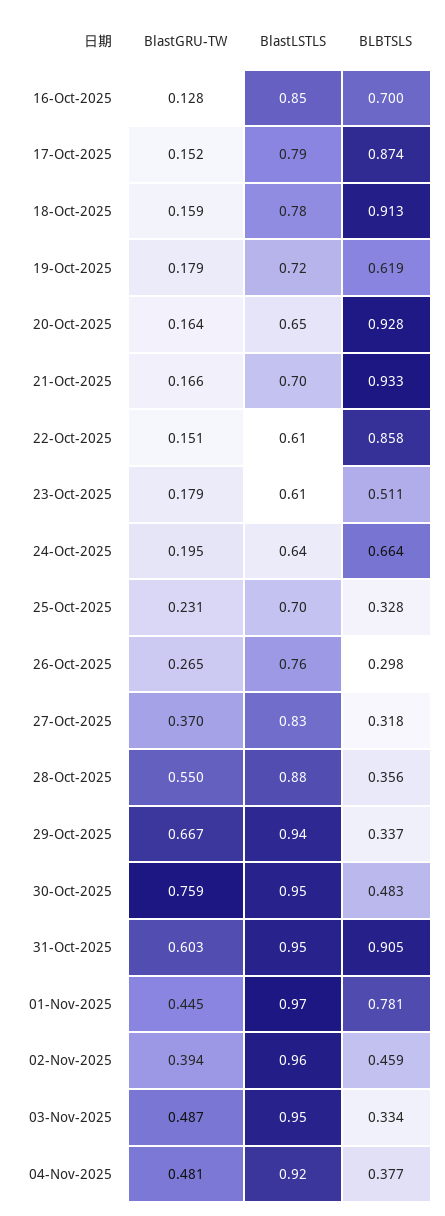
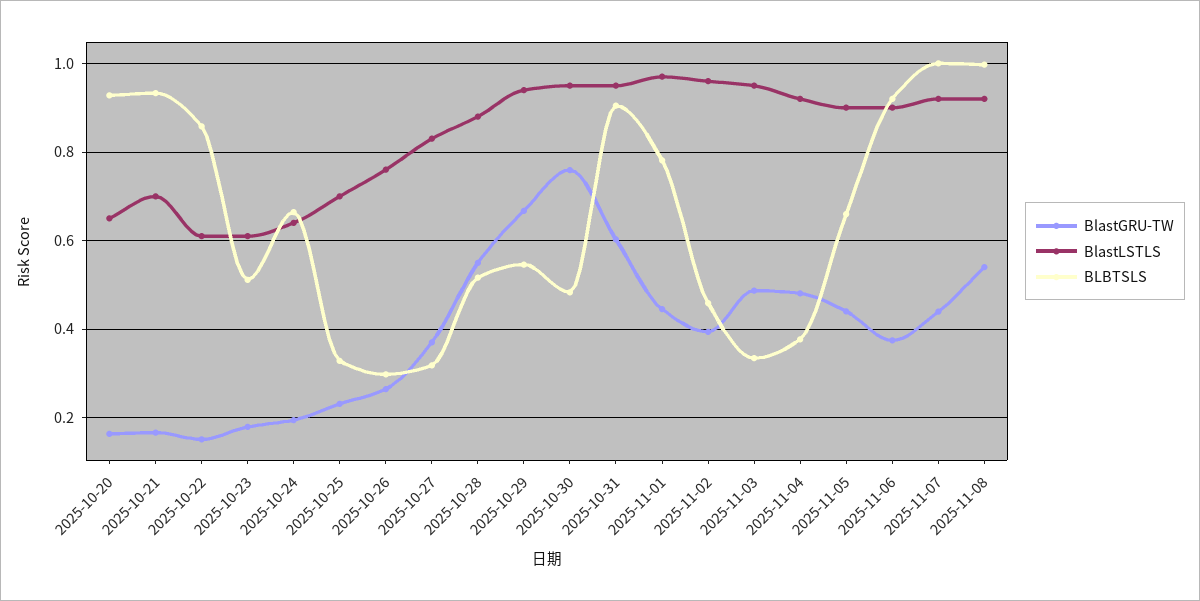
BlastGRU-TW, 16-Oct-2025: 0.128 -> none
BlastLSTLS, 16-Oct-2025: 0.85 -> none
BLBTSLS, 16-Oct-2025: 0.7 -> none
BlastGRU-TW, 17-Oct-2025: 0.152 -> none
BlastLSTLS, 17-Oct-2025: 0.79 -> none
BLBTSLS, 17-Oct-2025: 0.874 -> none
BlastGRU-TW, 18-Oct-2025: 0.159 -> none
BlastLSTLS, 18-Oct-2025: 0.78 -> none
BLBTSLS, 18-Oct-2025: 0.913 -> none
BlastGRU-TW, 19-Oct-2025: 0.179 -> none
BlastLSTLS, 19-Oct-2025: 0.72 -> none
BLBTSLS, 19-Oct-2025: 0.619 -> none
BLBTSLS, 28-Oct-2025: 0.356 -> 0.52
BLBTSLS, 29-Oct-2025: 0.337 -> 0.54
BlastGRU-TW, 2025-11-05: none -> 0.44
BlastLSTLS, 2025-11-05: none -> 0.9
BLBTSLS, 2025-11-05: none -> 0.66
BlastGRU-TW, 2025-11-06: none -> 0.38
BlastLSTLS, 2025-11-06: none -> 0.9
BLBTSLS, 2025-11-06: none -> 0.92
BlastGRU-TW, 2025-11-07: none -> 0.44
BlastLSTLS, 2025-11-07: none -> 0.92
BLBTSLS, 2025-11-07: none -> 1
BlastGRU-TW, 2025-11-08: none -> 0.54
BlastLSTLS, 2025-11-08: none -> 0.92
BLBTSLS, 2025-11-08: none -> 1

